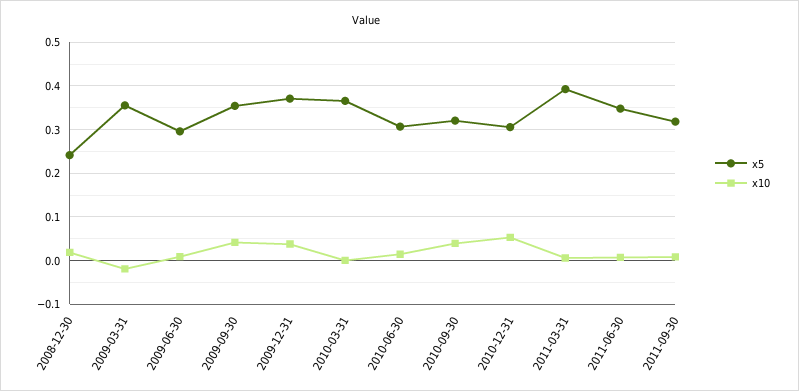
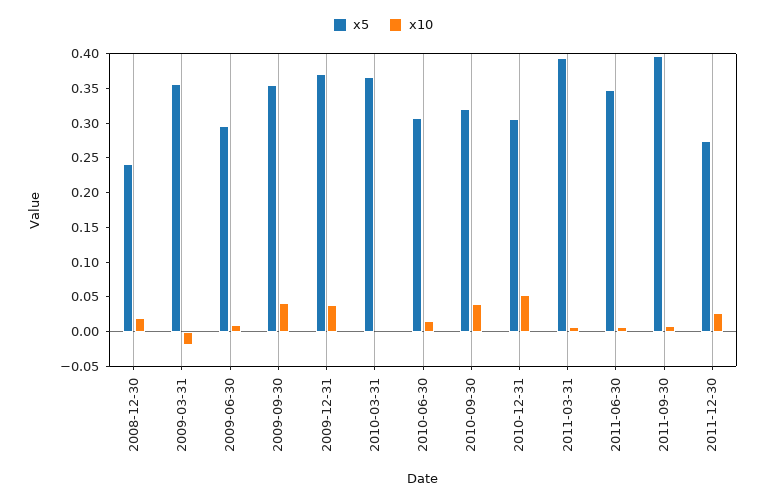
x5, 2011-09-30: 0.32 -> 0.4
x5, 2011-12-30: none -> 0.275
x10, 2011-12-30: none -> 0.025

